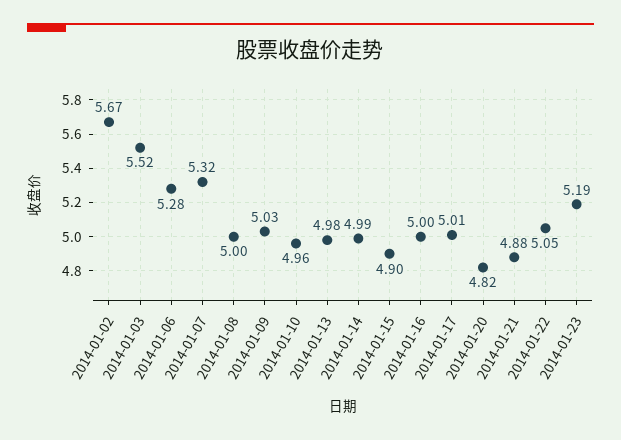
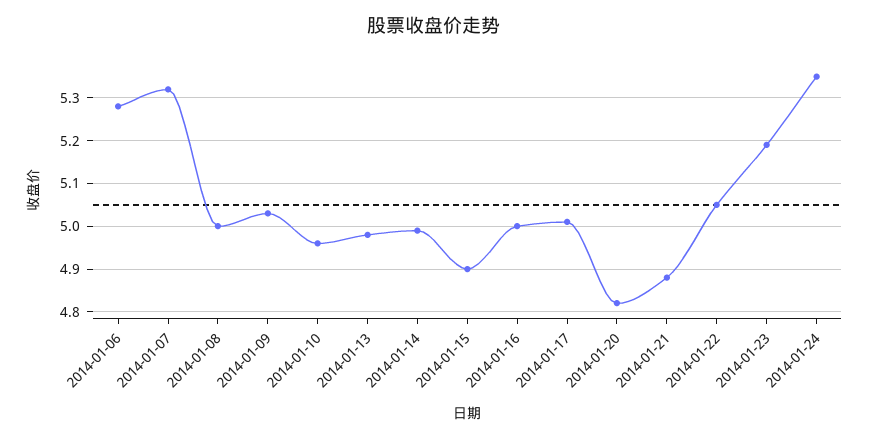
2014-01-02: 5.67 -> none
2014-01-03: 5.52 -> none
2014-01-24: none -> 5.35

